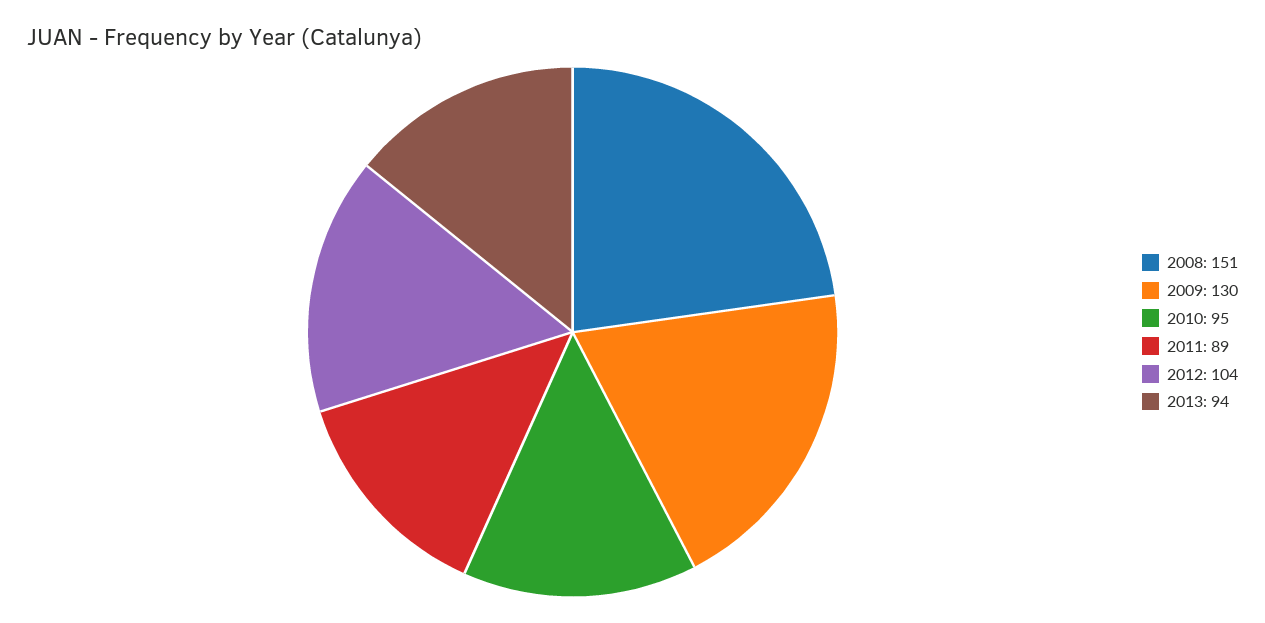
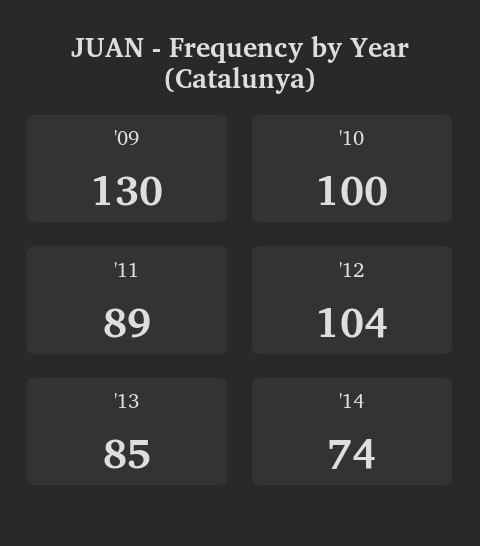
2008: 151 -> none
2010: 95 -> 100
2013: 94 -> 85
'14: none -> 74

